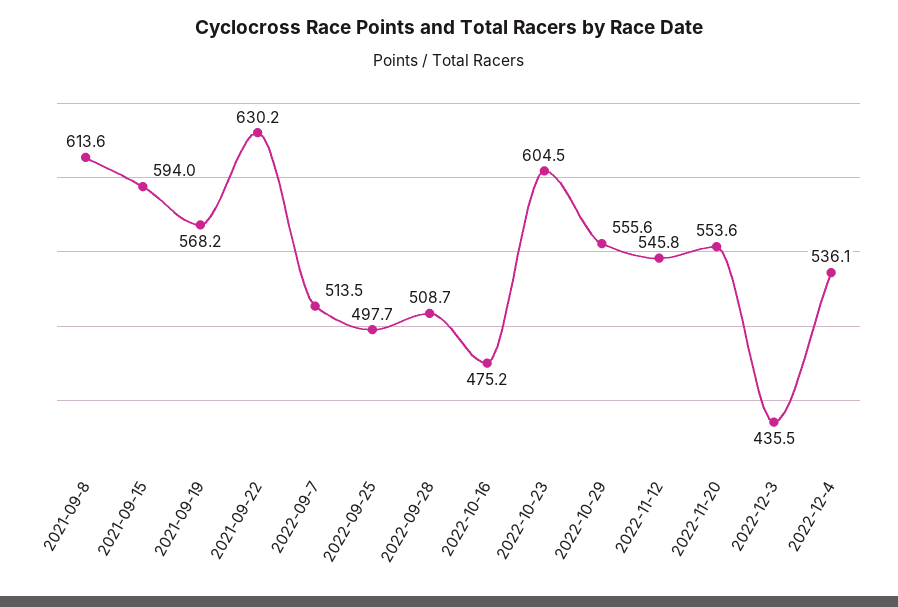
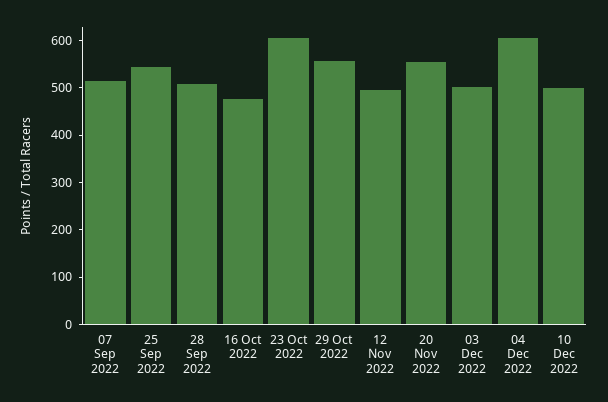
2021-09-8: 613.6 -> none
2021-09-15: 594 -> none
2021-09-19: 568.2 -> none
2021-09-22: 630.2 -> none
2022-09-25: 497.7 -> 540
2022-11-12: 545.8 -> 500
2022-12-3: 435.5 -> 500
2022-12-4: 536.1 -> 600
10 Dec 2022: none -> 500

